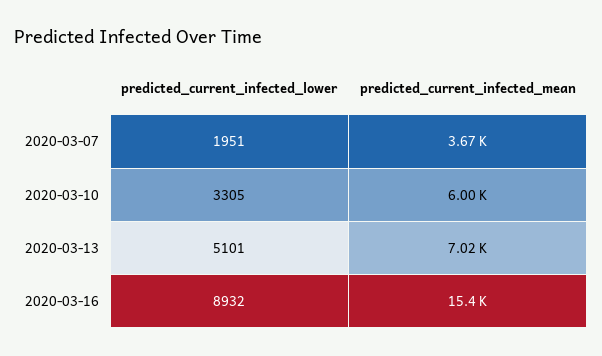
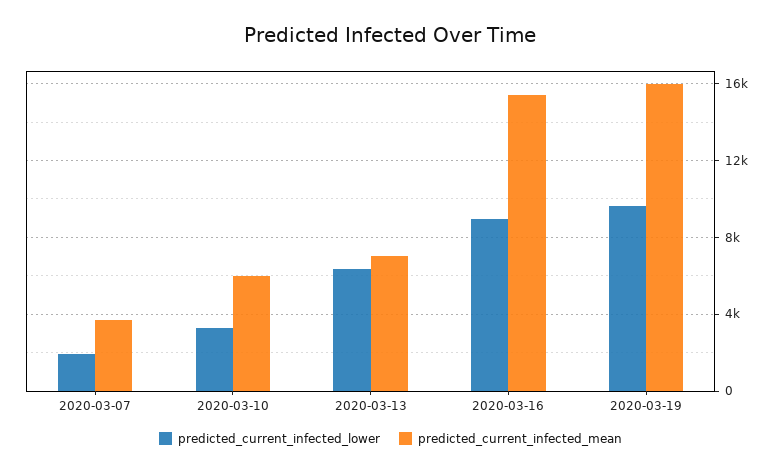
predicted_current_infected_lower, 2020-03-13: 5101 -> 6500
predicted_current_infected_lower, 2020-03-19: none -> 9500
predicted_current_infected_mean, 2020-03-19: none -> 16000

